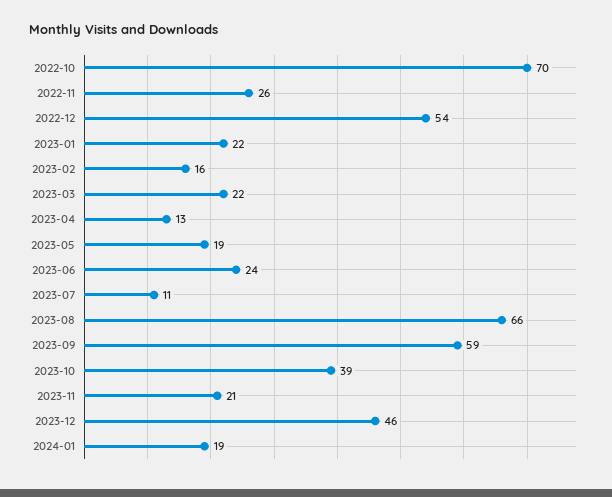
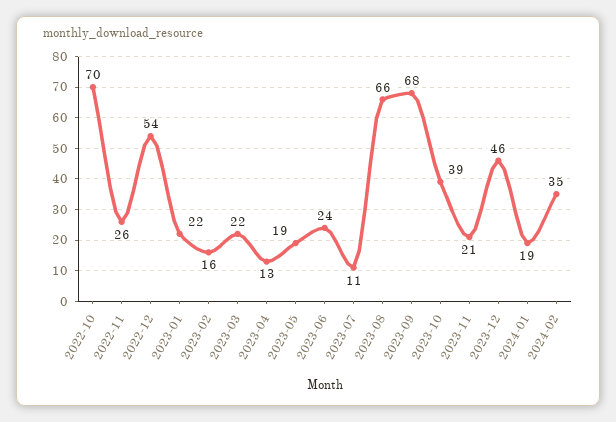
2023-09: 59 -> 68
2024-02: none -> 35

